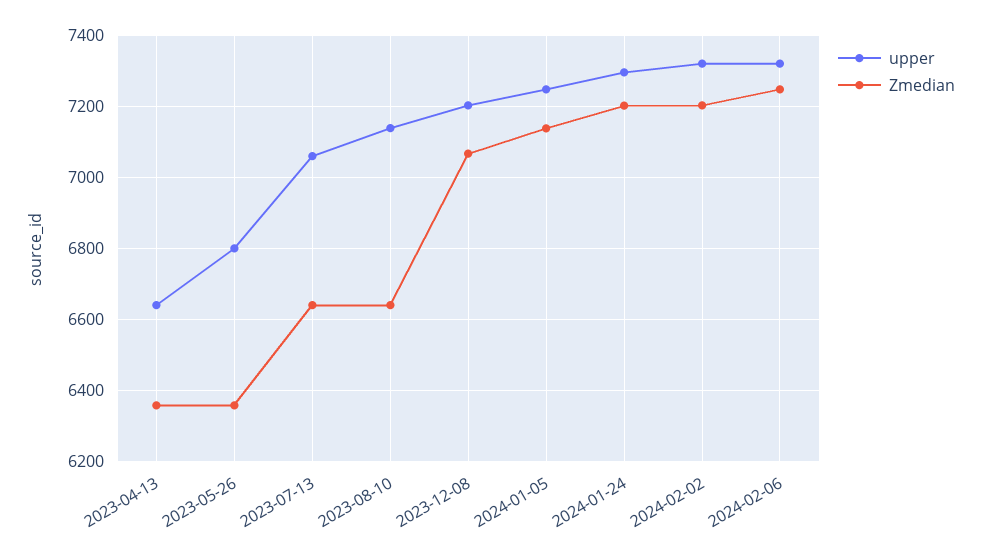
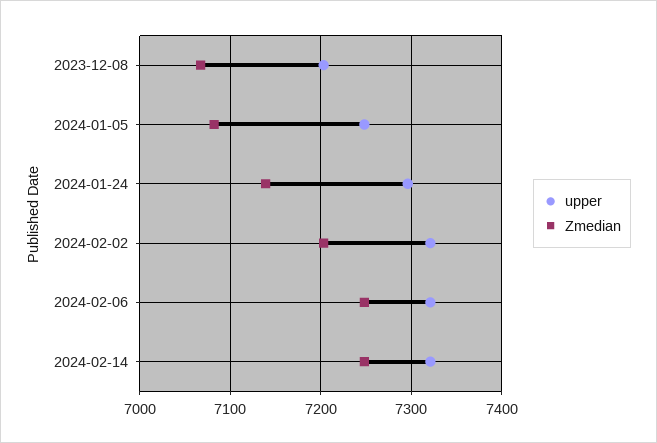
upper, 2023-04-13: 6640 -> none
Zmedian, 2023-04-13: 6360 -> none
upper, 2023-05-26: 6800 -> none
Zmedian, 2023-05-26: 6360 -> none
upper, 2023-07-13: 7060 -> none
Zmedian, 2023-07-13: 6640 -> none
upper, 2023-08-10: 7140 -> none
Zmedian, 2023-08-10: 6640 -> none
Zmedian, 2024-01-05: 7140 -> 7080
Zmedian, 2024-01-24: 7200 -> 7140
upper, 2024-02-14: none -> 7320
Zmedian, 2024-02-14: none -> 7250

